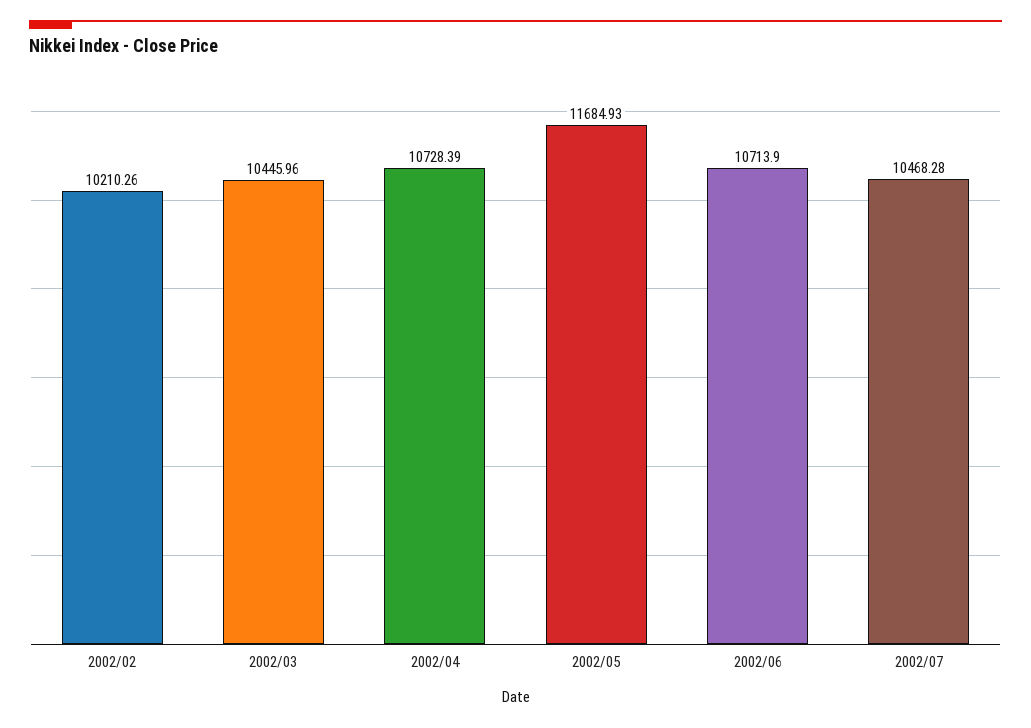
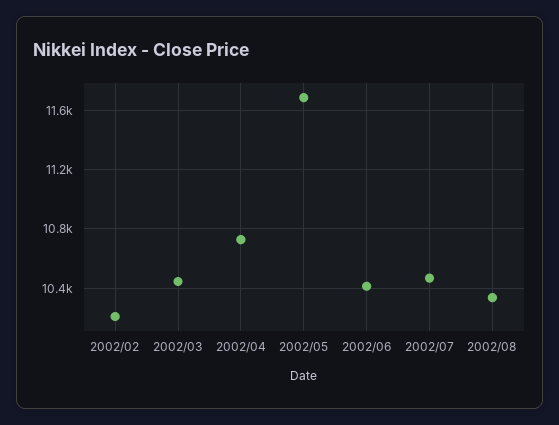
2002/06: 10713.9 -> 10400
2002/08: none -> 10350

